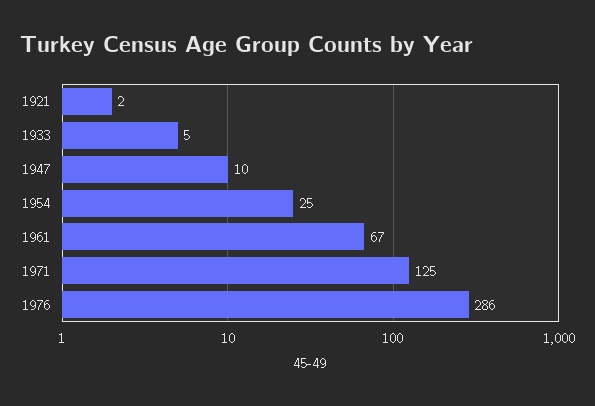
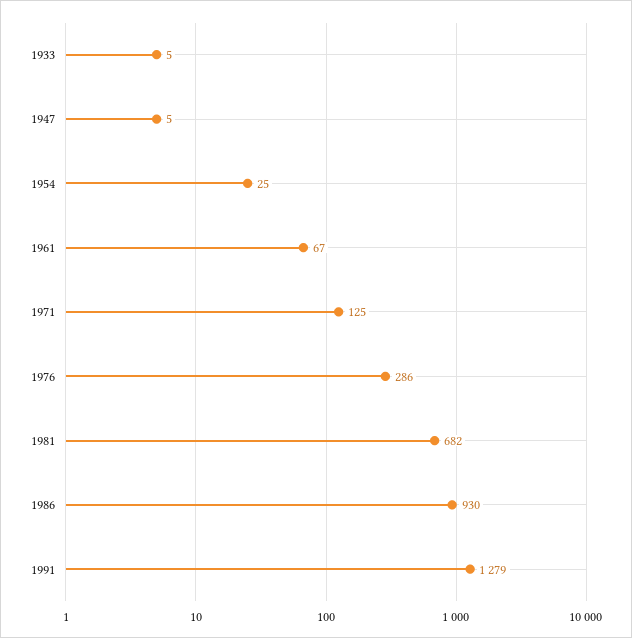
1921: 2 -> none
1947: 10 -> 5
1981: none -> 682
1986: none -> 930
1991: none -> 1279

